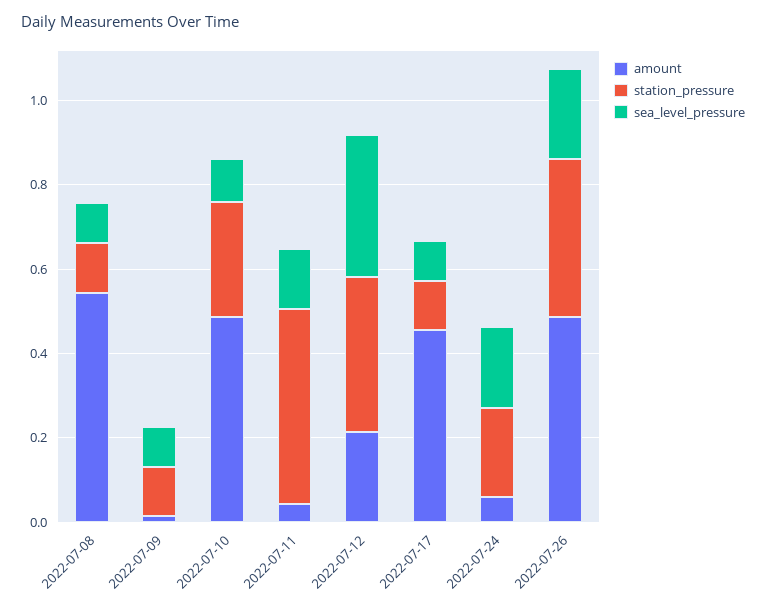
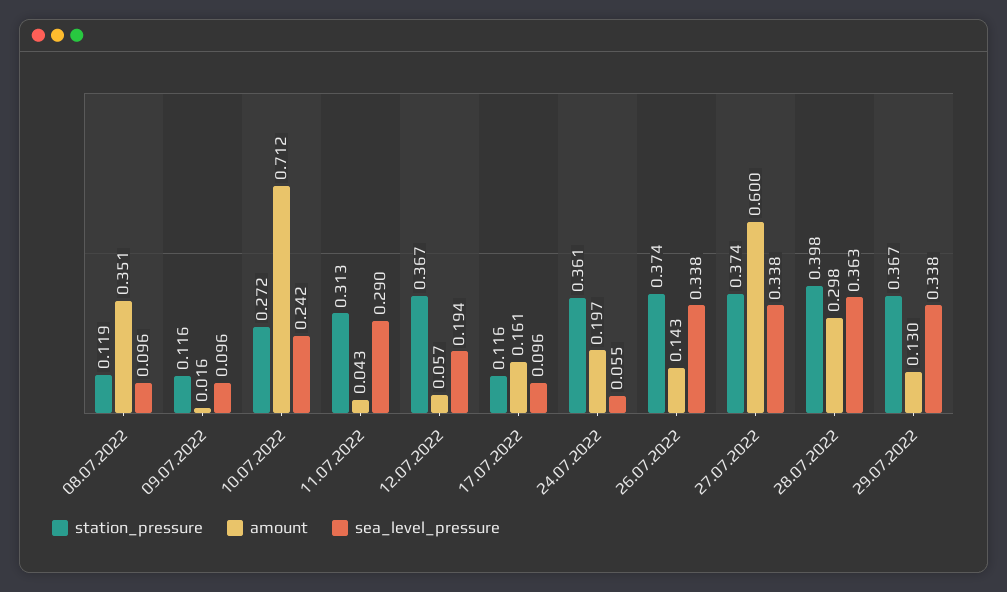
amount, 2022-07-08: 0.55 -> 0.351
amount, 2022-07-10: 0.5 -> 0.712
sea_level_pressure, 2022-07-10: 0.1 -> 0.242
station_pressure, 2022-07-11: 0.45 -> 0.313
sea_level_pressure, 2022-07-11: 0.15 -> 0.29
amount, 2022-07-12: 0.2 -> 0.057
sea_level_pressure, 2022-07-12: 0.35 -> 0.194
amount, 2022-07-17: 0.45 -> 0.161
amount, 2022-07-24: 0.05 -> 0.197
station_pressure, 2022-07-24: 0.2 -> 0.361
sea_level_pressure, 2022-07-24: 0.2 -> 0.055
amount, 2022-07-26: 0.5 -> 0.143
sea_level_pressure, 2022-07-26: 0.2 -> 0.338
station_pressure, 27.07.2022: none -> 0.374
amount, 27.07.2022: none -> 0.6
sea_level_pressure, 27.07.2022: none -> 0.338
station_pressure, 28.07.2022: none -> 0.398
amount, 28.07.2022: none -> 0.298
sea_level_pressure, 28.07.2022: none -> 0.363
station_pressure, 29.07.2022: none -> 0.367
amount, 29.07.2022: none -> 0.13
sea_level_pressure, 29.07.2022: none -> 0.338

